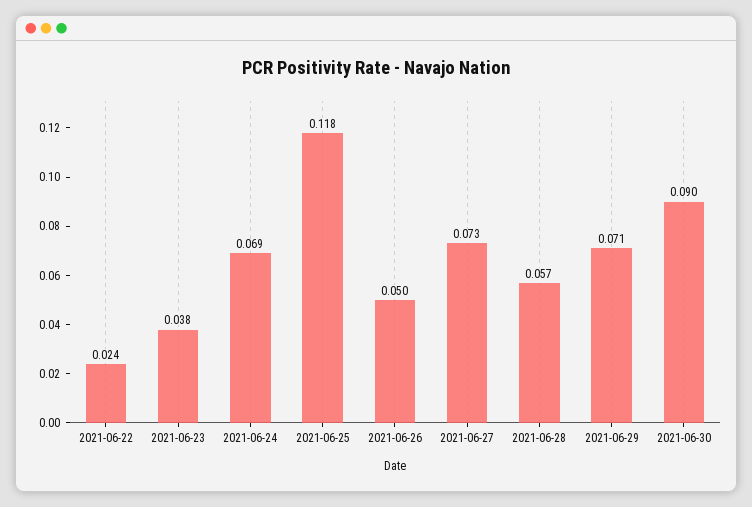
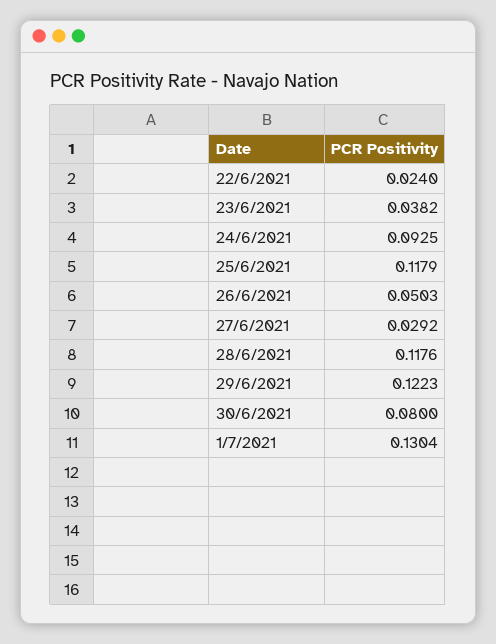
2021-06-24: 0.069 -> 0.0925
2021-06-27: 0.073 -> 0.0292
2021-06-28: 0.057 -> 0.1176
2021-06-29: 0.071 -> 0.1223
2021-06-30: 0.09 -> 0.08
1/7/2021: none -> 0.1304

